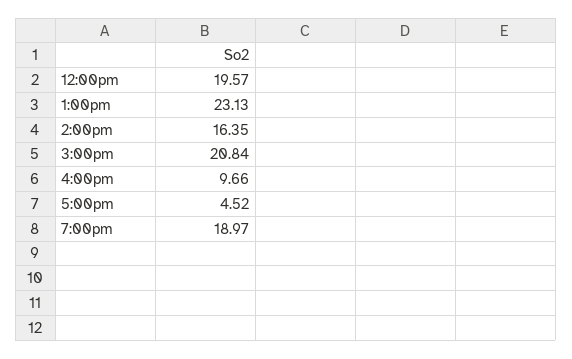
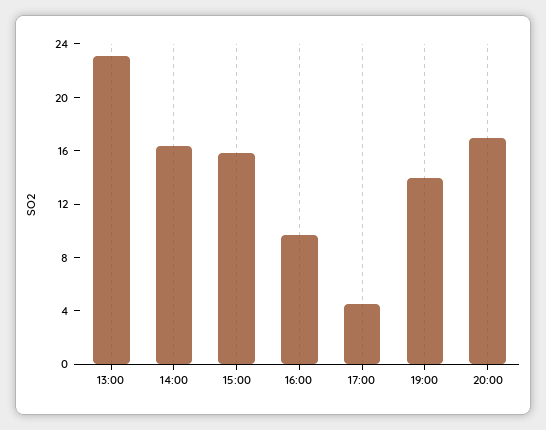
12:00pm: 19.57 -> none
3:00pm: 20.84 -> 16
7:00pm: 18.97 -> 14
20:00: none -> 17

